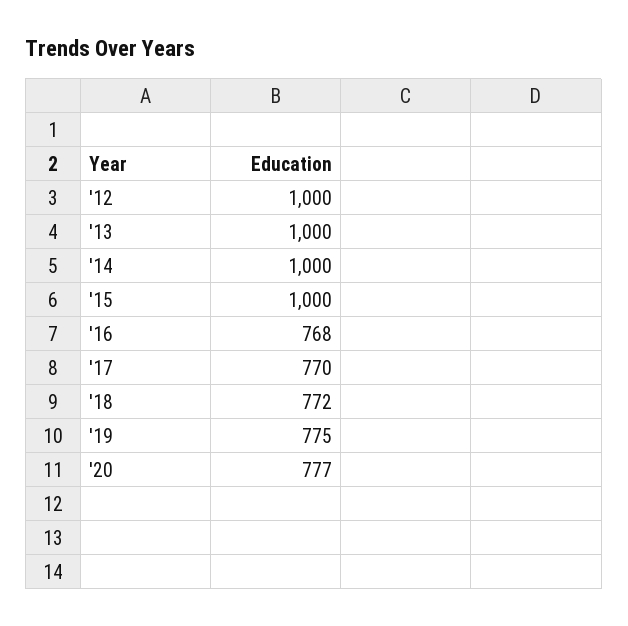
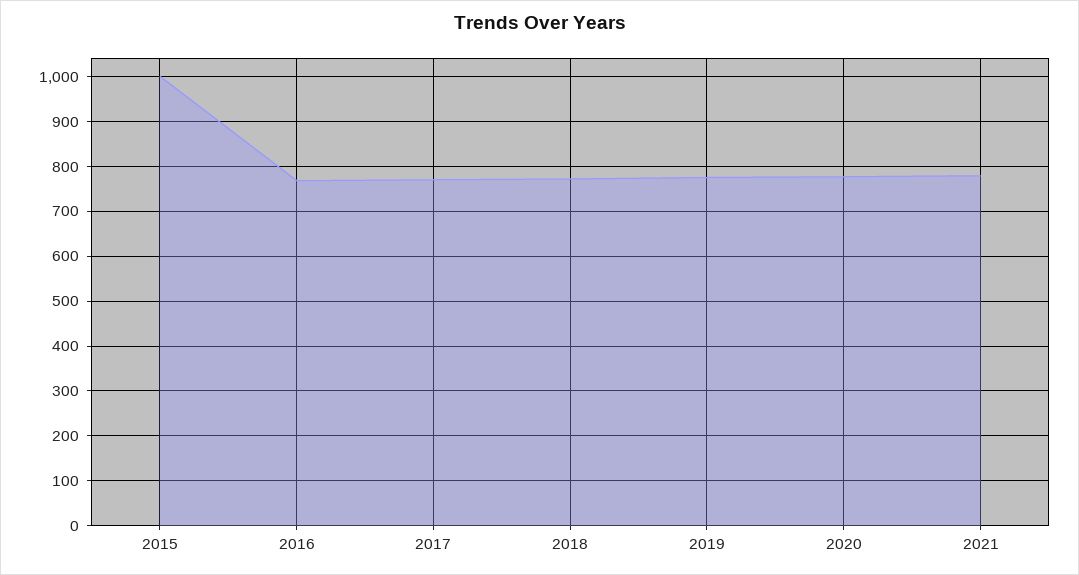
'12: 1000 -> none
'13: 1000 -> none
'14: 1000 -> none
2021: none -> 780

